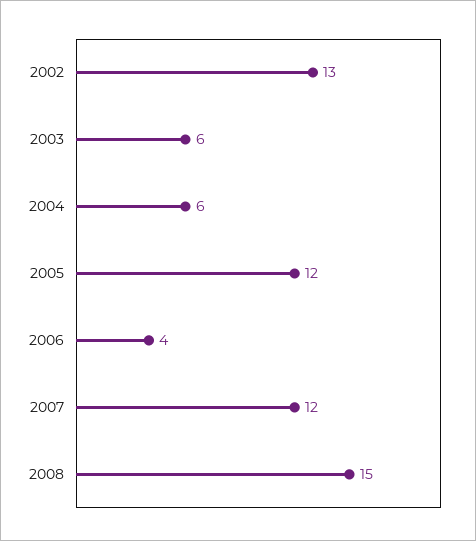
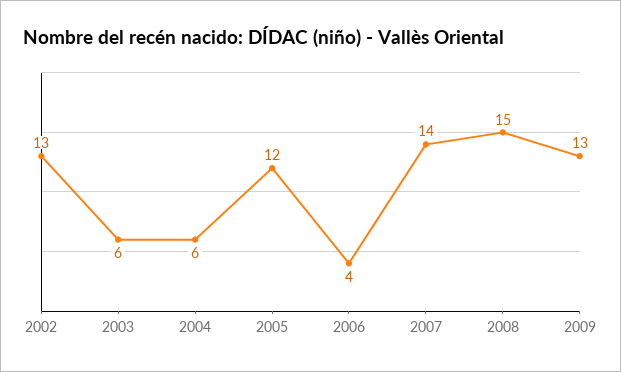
2007: 12 -> 14
2009: none -> 13

